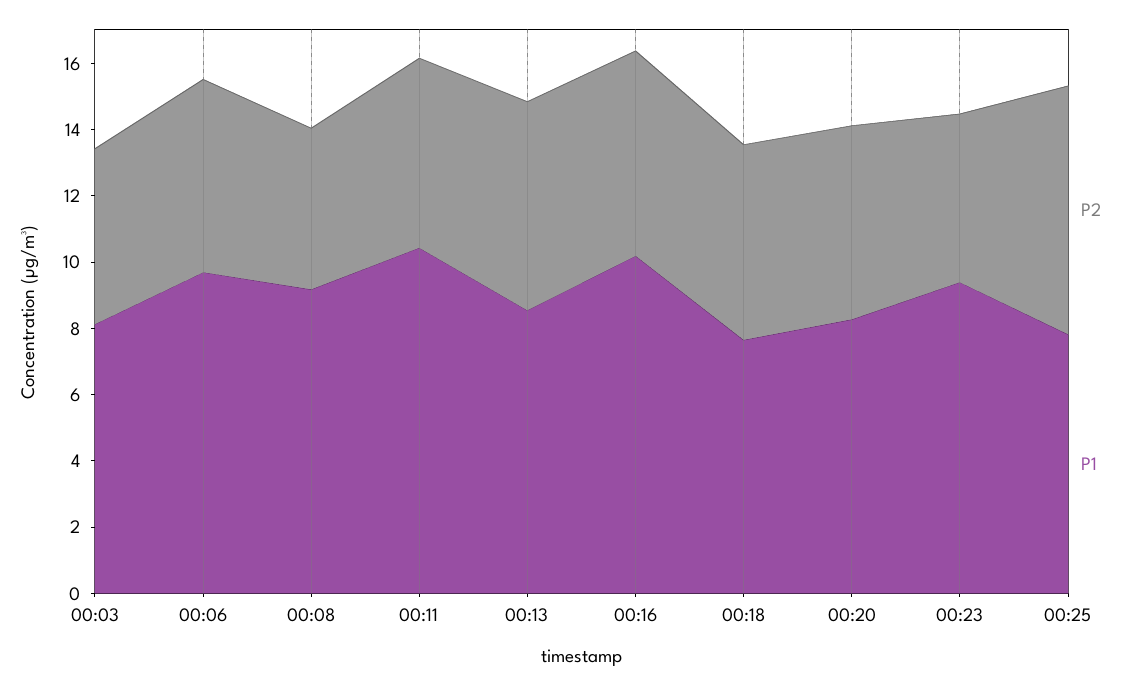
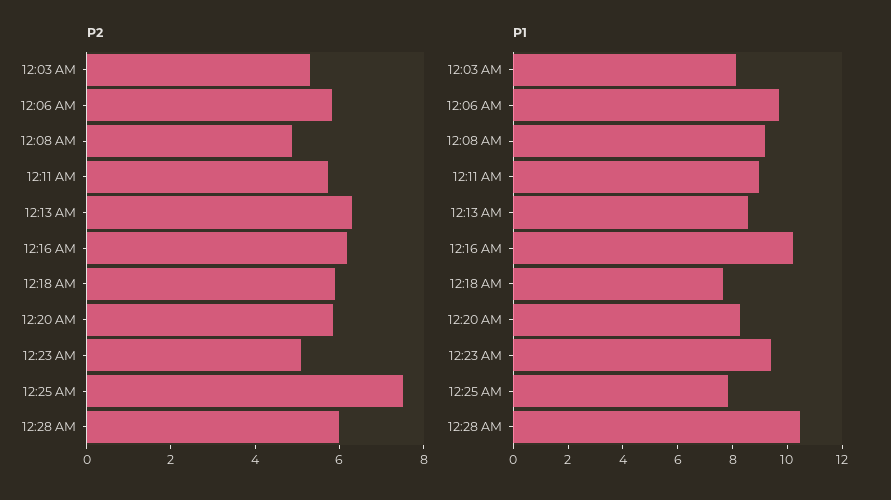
P1, 00:11: 10.5 -> 9
P2, 12:28 AM: none -> 6
P1, 12:28 AM: none -> 10.5

